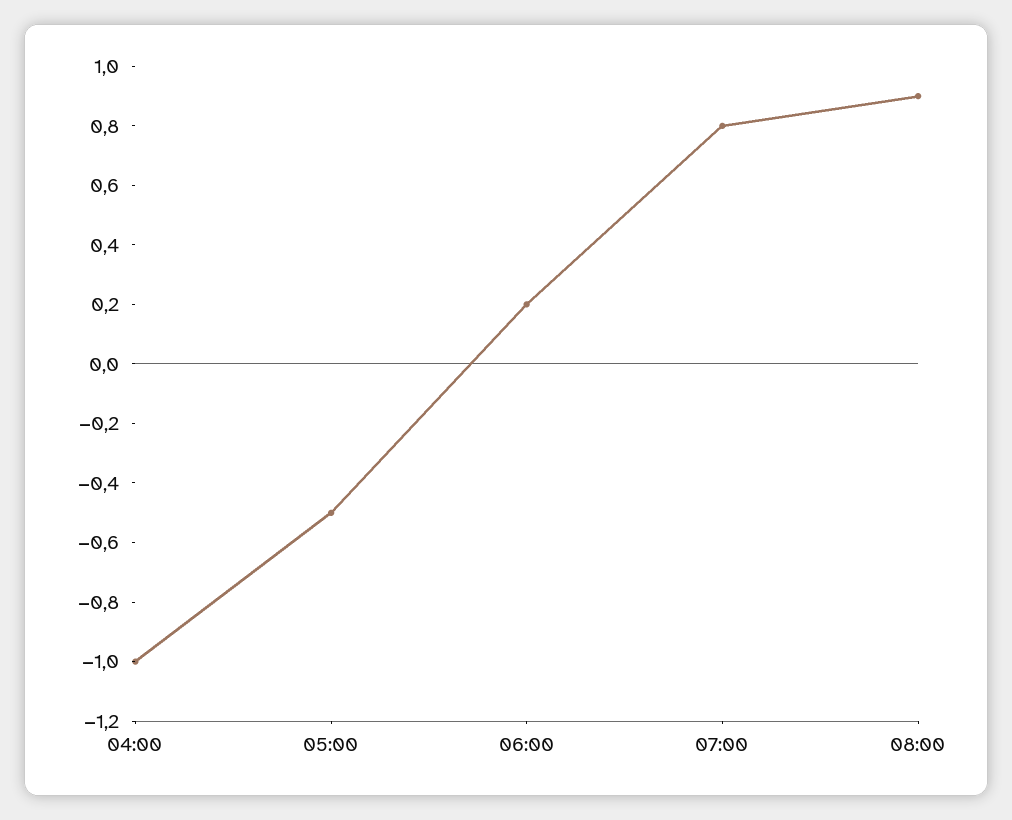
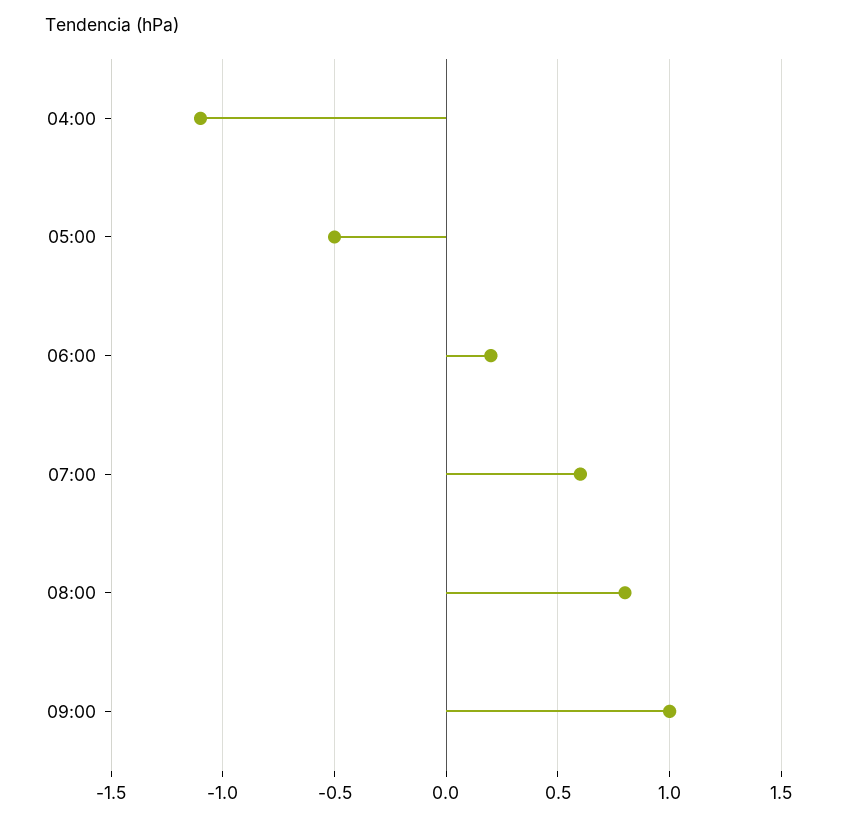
04:00: -1 -> -1.1
07:00: 0.8 -> 0.6
08:00: 0.9 -> 0.8
09:00: none -> 1

